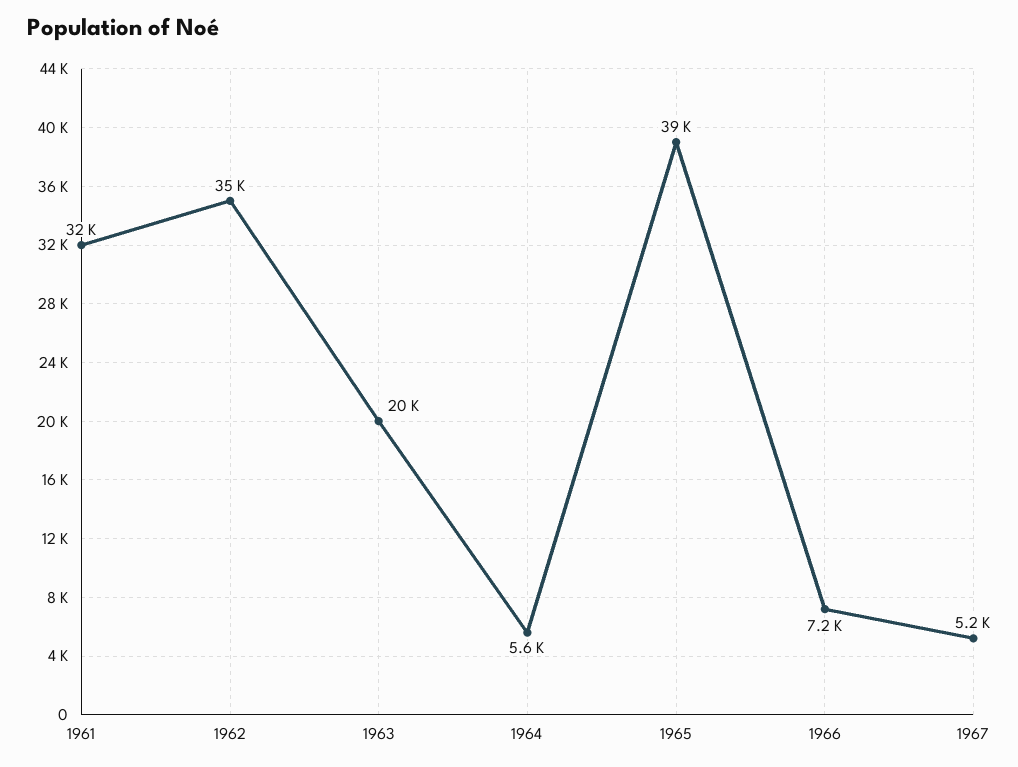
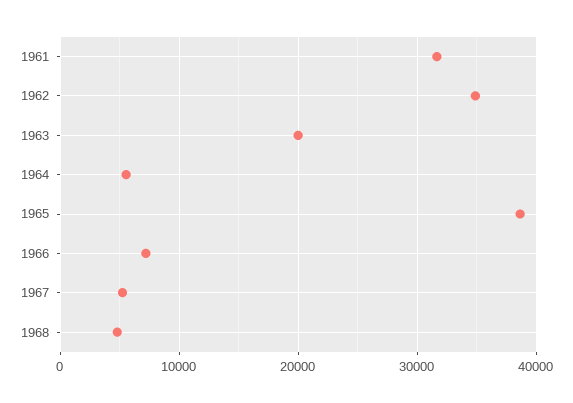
1968: none -> 5000

